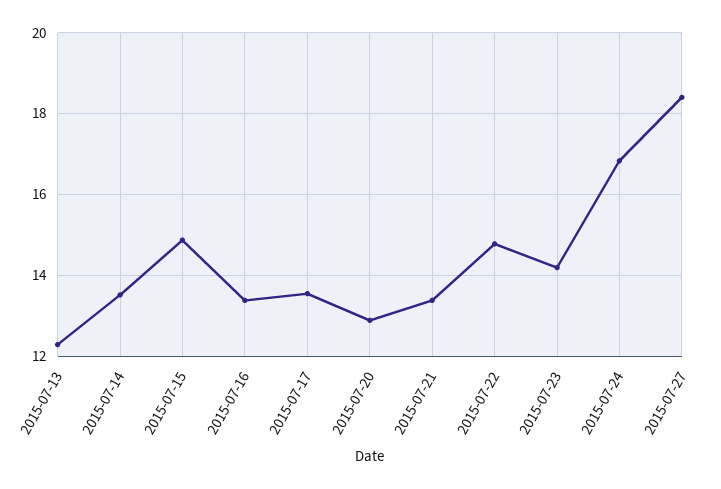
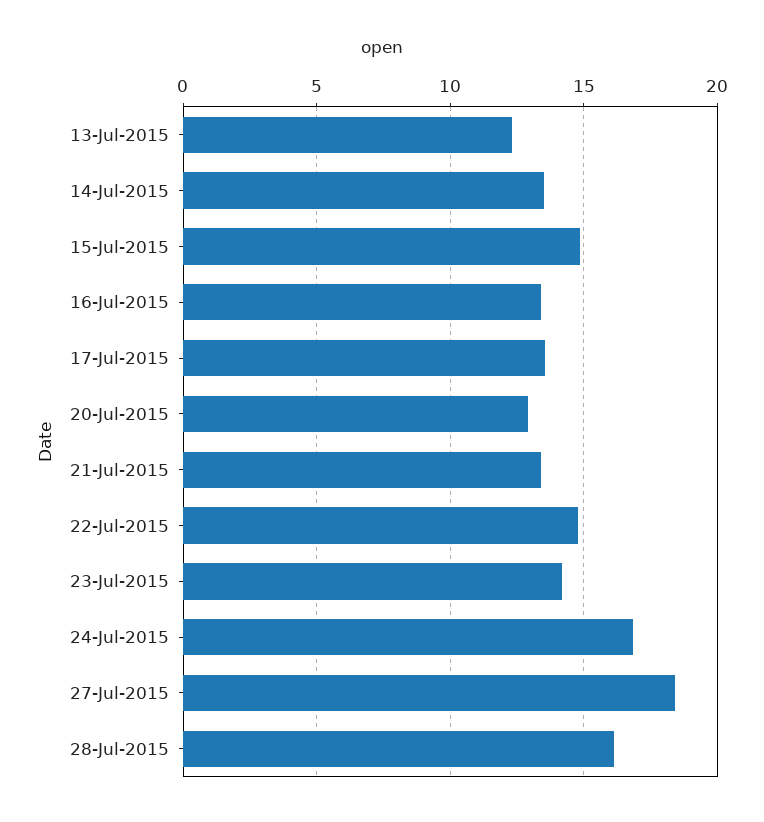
28-Jul-2015: none -> 16

